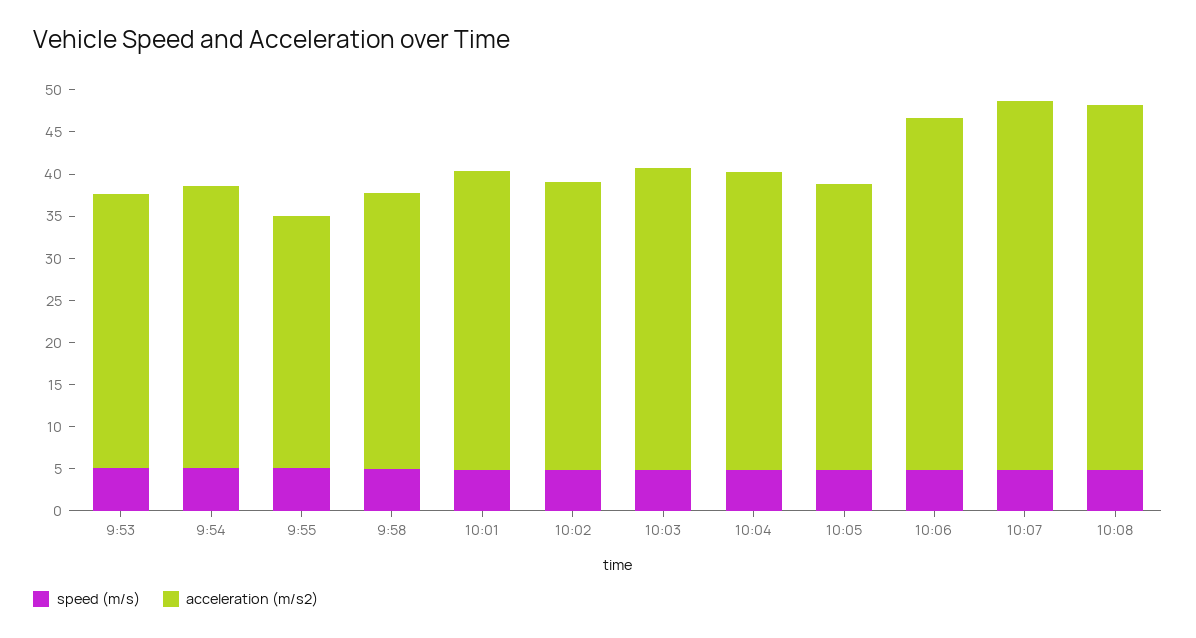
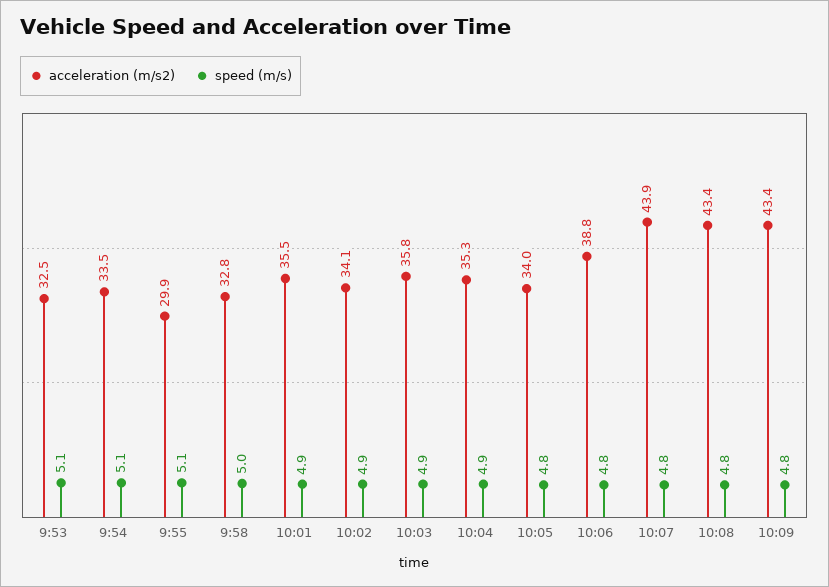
acceleration (m/s2), 10:06: 42 -> 38.8
acceleration (m/s2), 10:09: none -> 43.4
speed (m/s), 10:09: none -> 4.8

